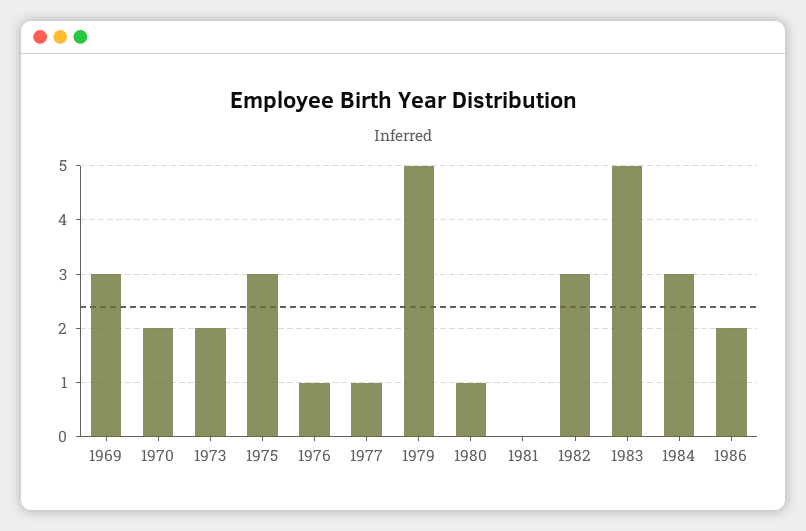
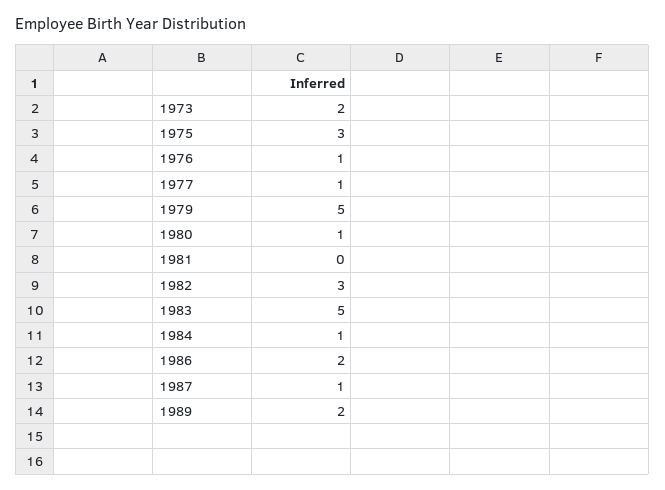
1969: 3 -> none
1970: 2 -> none
1984: 3 -> 1
1987: none -> 1
1989: none -> 2

